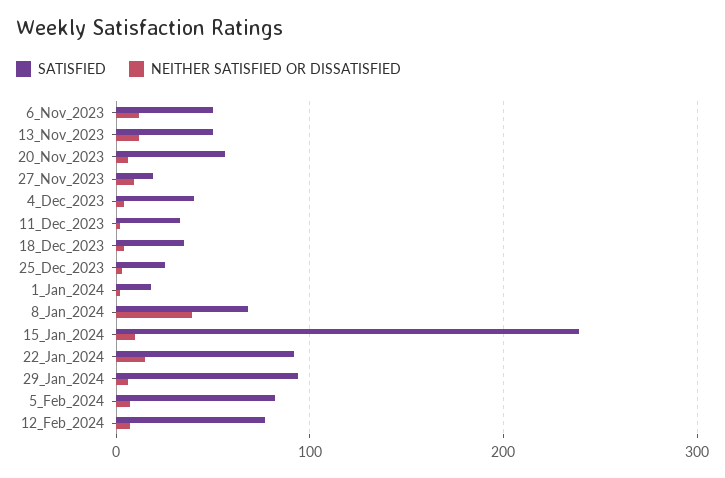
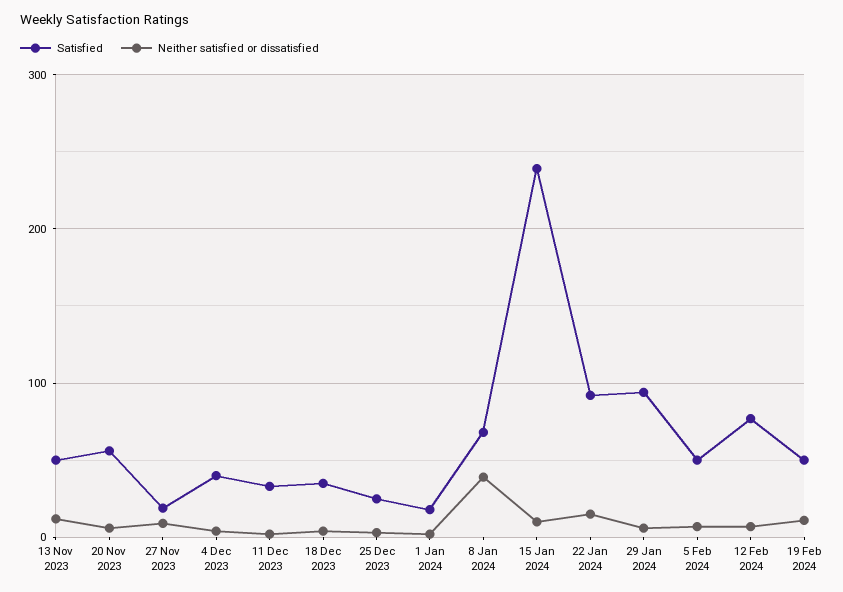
SATISFIED, 6_Nov_2023: 50 -> none
NEITHER SATISFIED OR DISSATISFIED, 6_Nov_2023: 10 -> none
SATISFIED, 5_Feb_2024: 80 -> 50
SATISFIED, 19 Feb 2024: none -> 50
NEITHER SATISFIED OR DISSATISFIED, 19 Feb 2024: none -> 10

